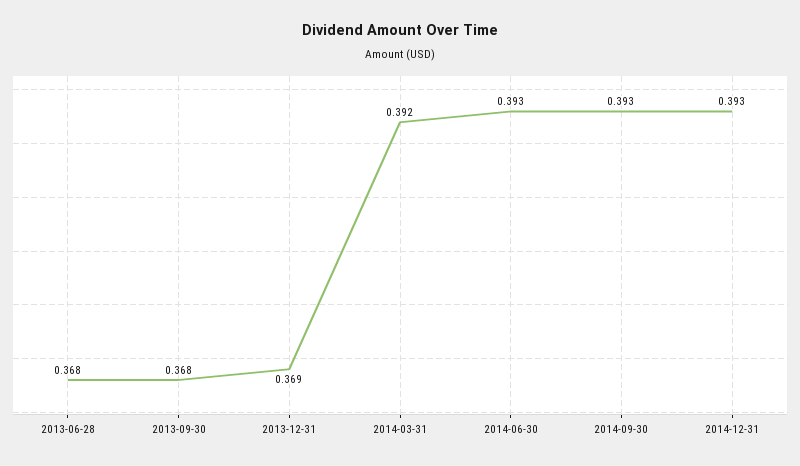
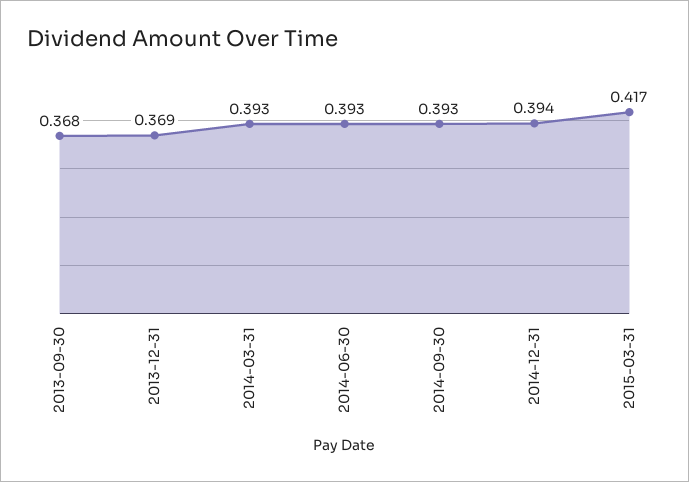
2013-06-28: 0.368 -> none
2014-03-31: 0.392 -> 0.393
2014-12-31: 0.393 -> 0.394
2015-03-31: none -> 0.417

